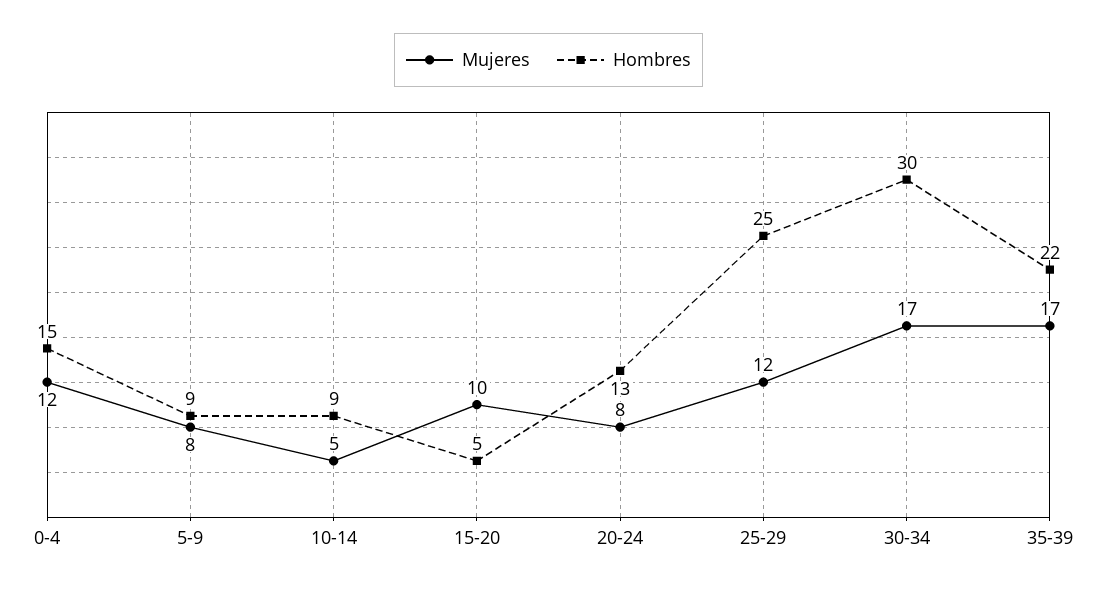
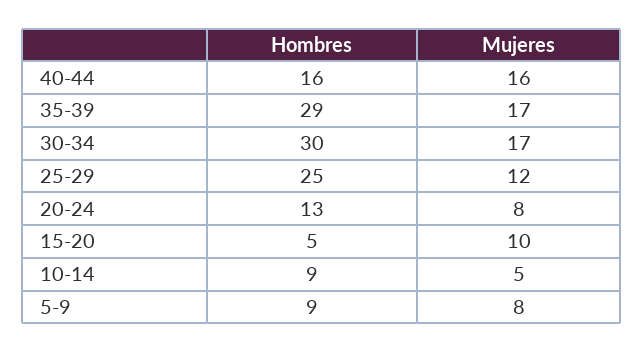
Mujeres, 0-4: 12 -> none
Hombres, 0-4: 15 -> none
Hombres, 35-39: 22 -> 29
Hombres, 40-44: none -> 16
Mujeres, 40-44: none -> 16

